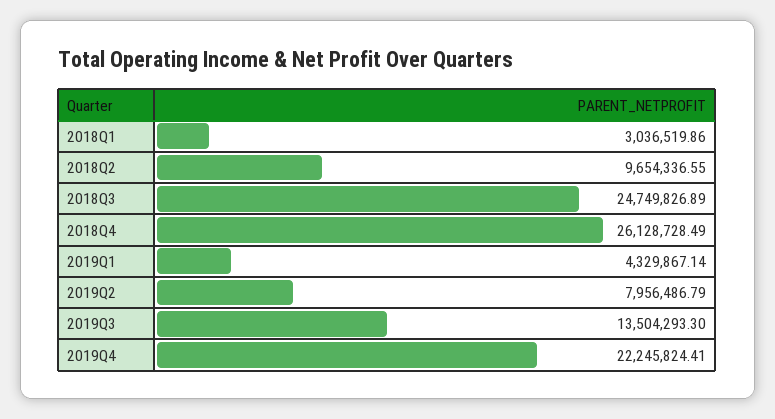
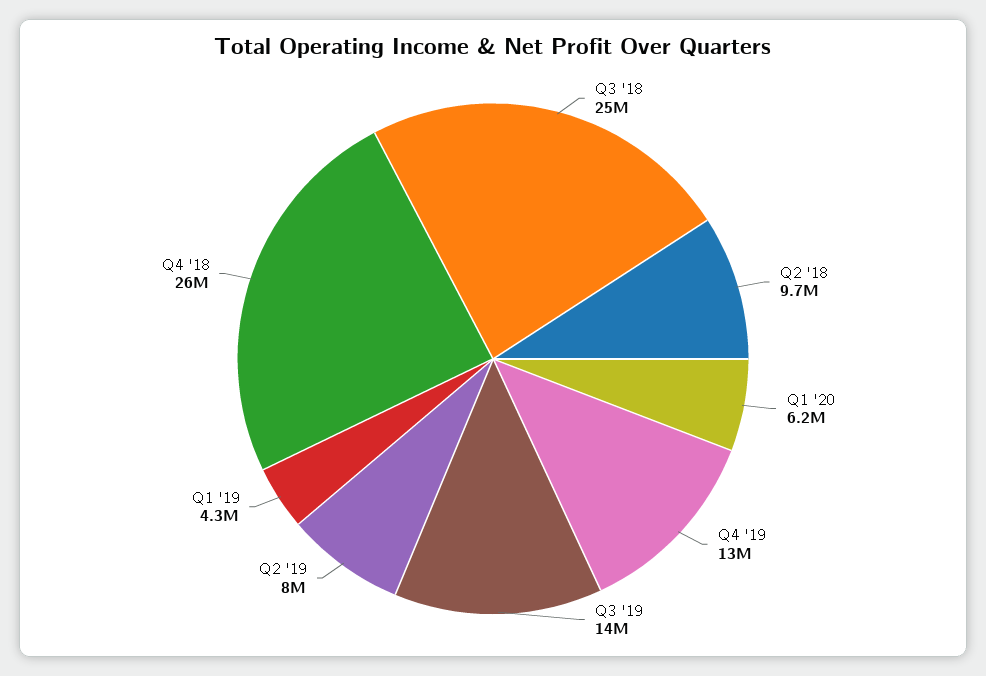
2018Q1: 3036519.86 -> none
2019Q4: 22245824.41 -> 13000000
Q1 '20: none -> 6200000

